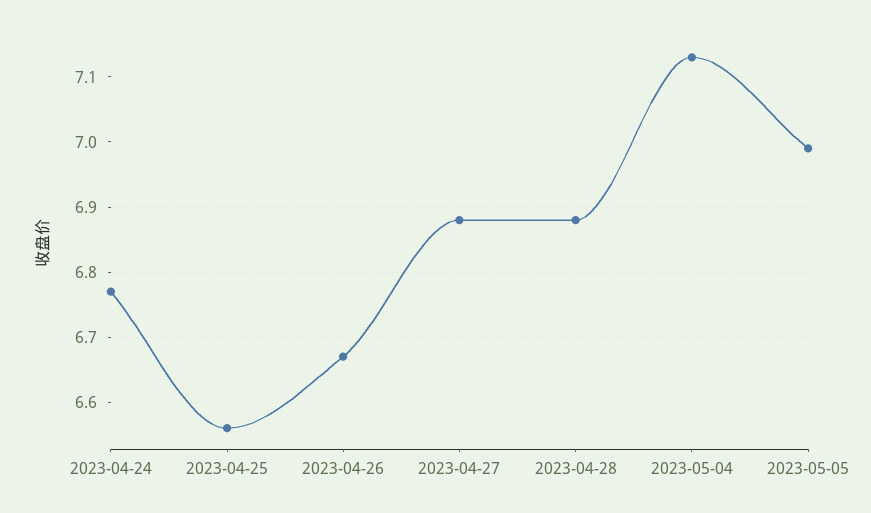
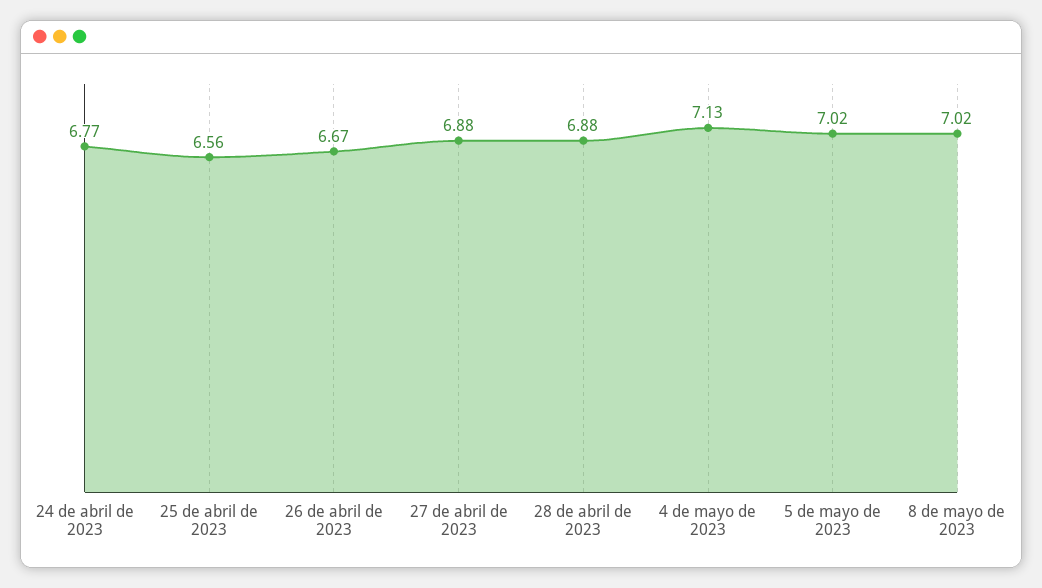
2023-05-05: 6.99 -> 7.02
8 de mayo de 2023: none -> 7.02

